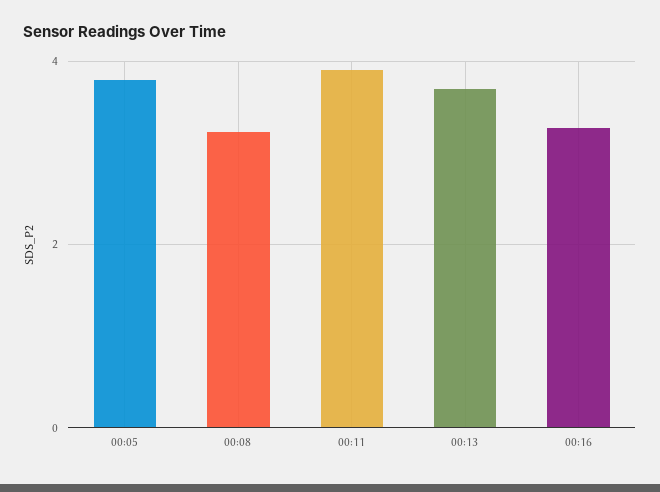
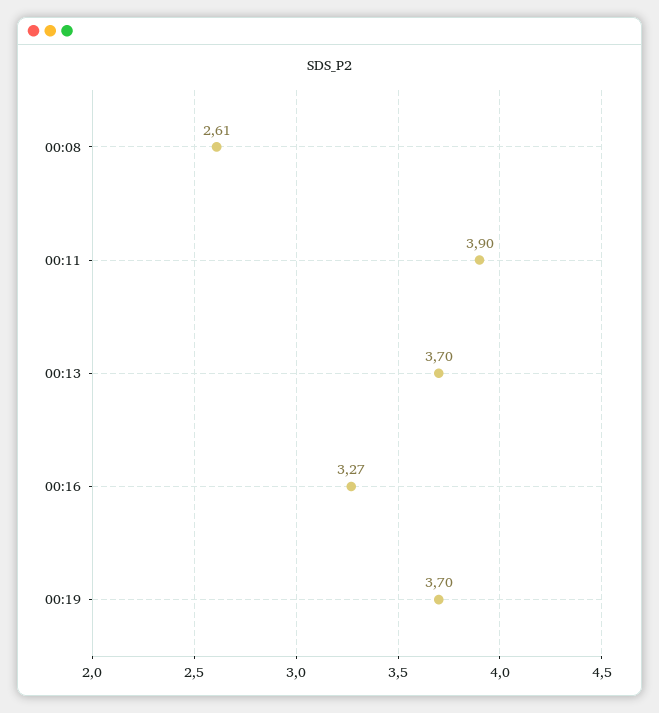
00:05: 3.8 -> none
00:08: 3.2 -> 2.61
00:19: none -> 3.7

